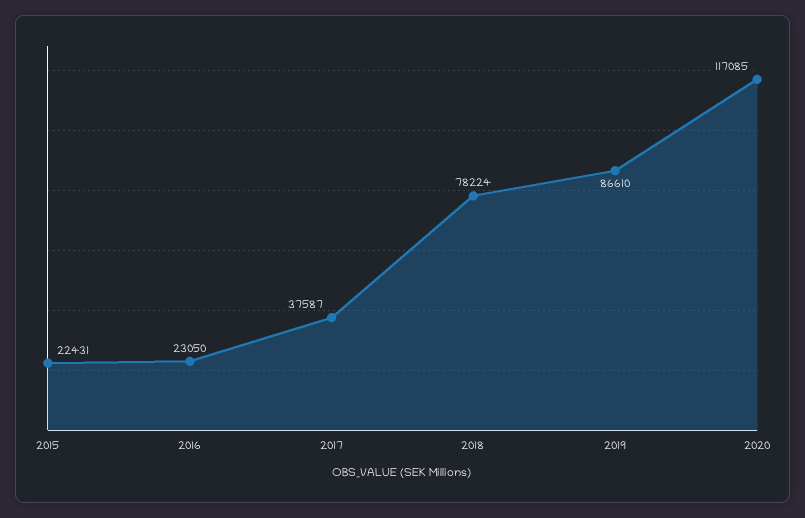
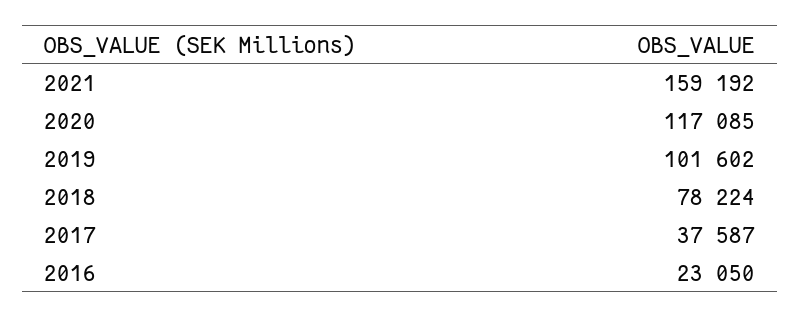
2015: 22431 -> none
2019: 86610 -> 101602
2021: none -> 159192

